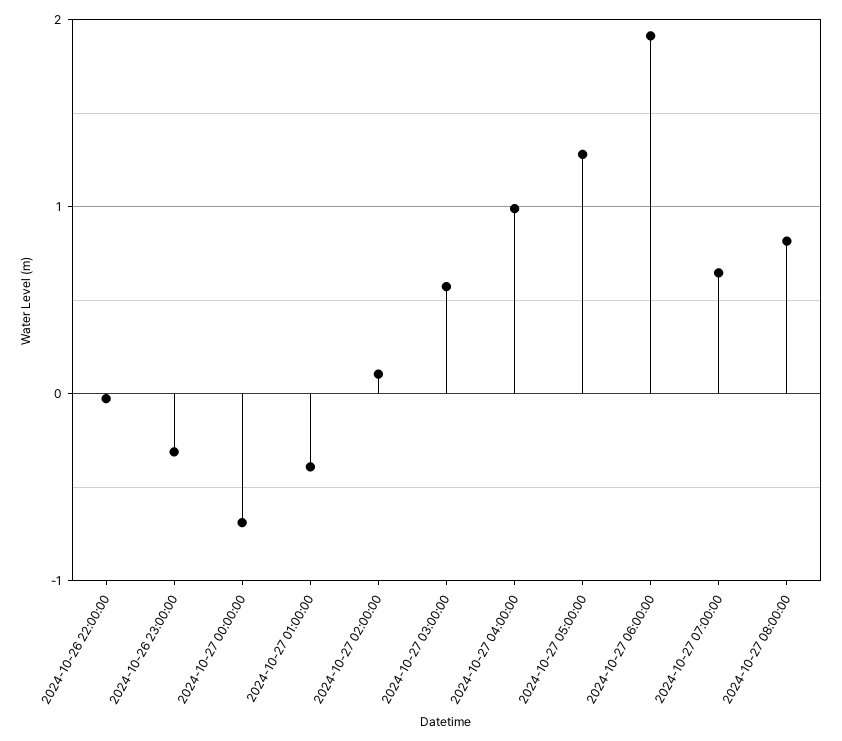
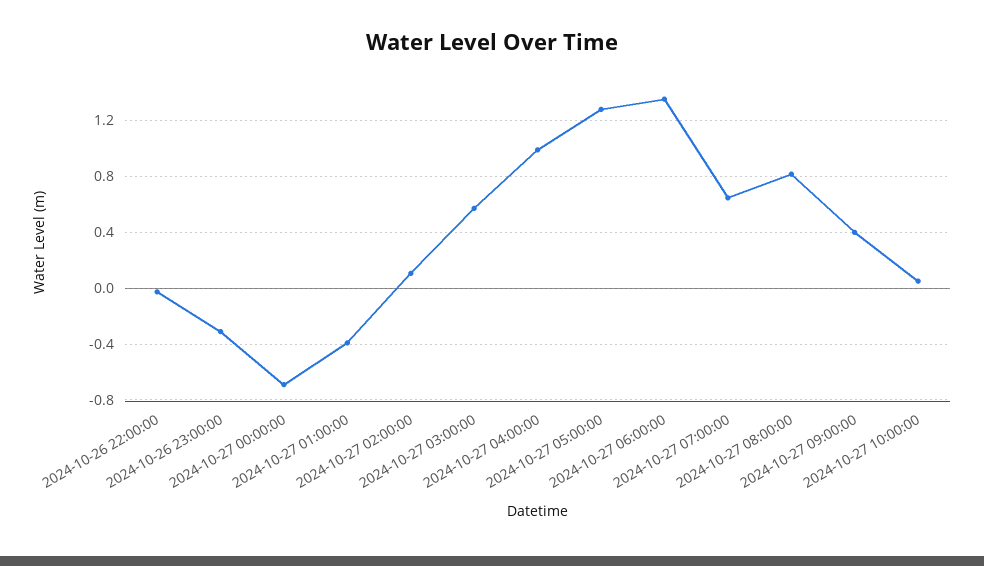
2024-10-27 06:00:00: 1.9 -> 1.35
2024-10-27 09:00:00: none -> 0.4
2024-10-27 10:00:00: none -> 0.05

